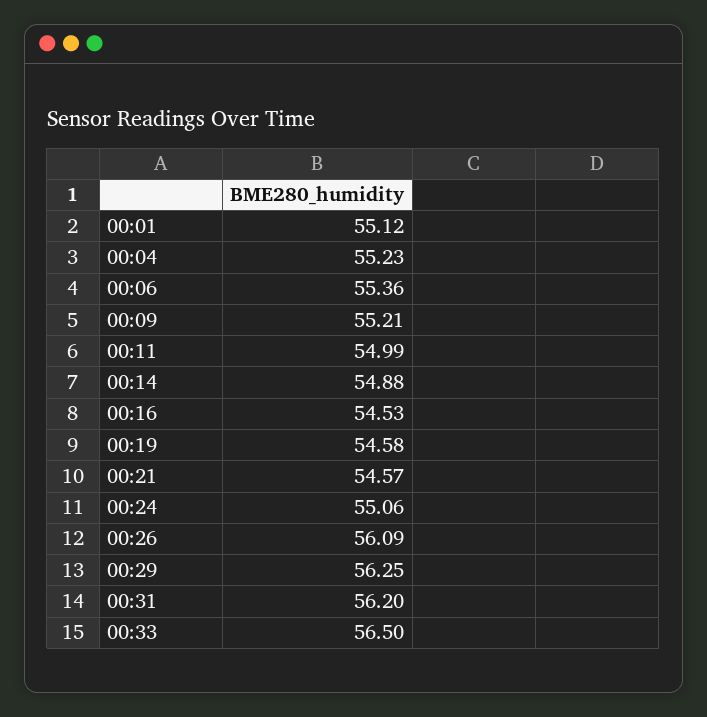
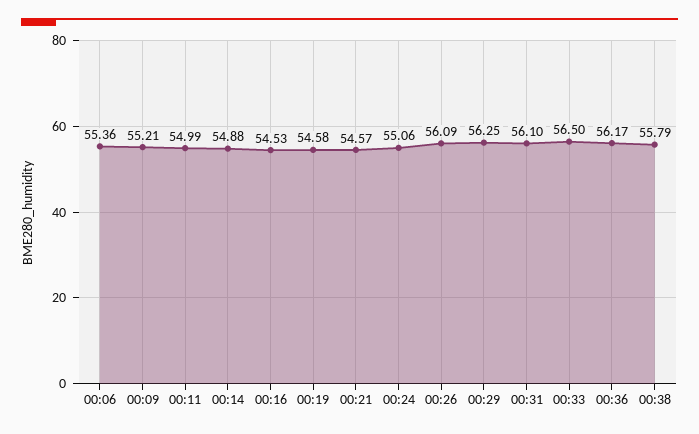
00:01: 55.12 -> none
00:04: 55.23 -> none
00:31: 56.2 -> 56.1
00:36: none -> 56.17
00:38: none -> 55.79

